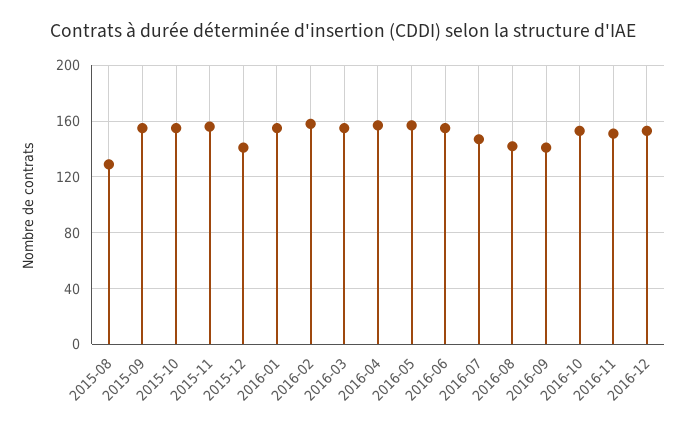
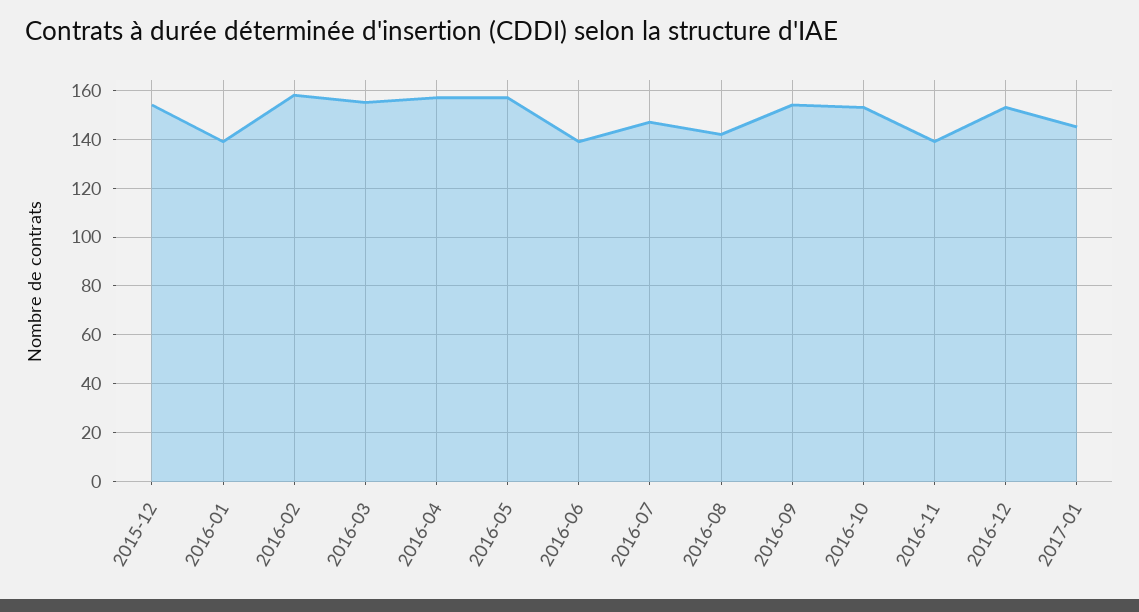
2015-08: 130 -> none
2015-09: 155 -> none
2015-10: 155 -> none
2015-11: 155 -> none
2015-12: 140 -> 155
2016-01: 155 -> 140
2016-06: 155 -> 140
2016-09: 140 -> 155
2016-11: 150 -> 140
2017-01: none -> 145

